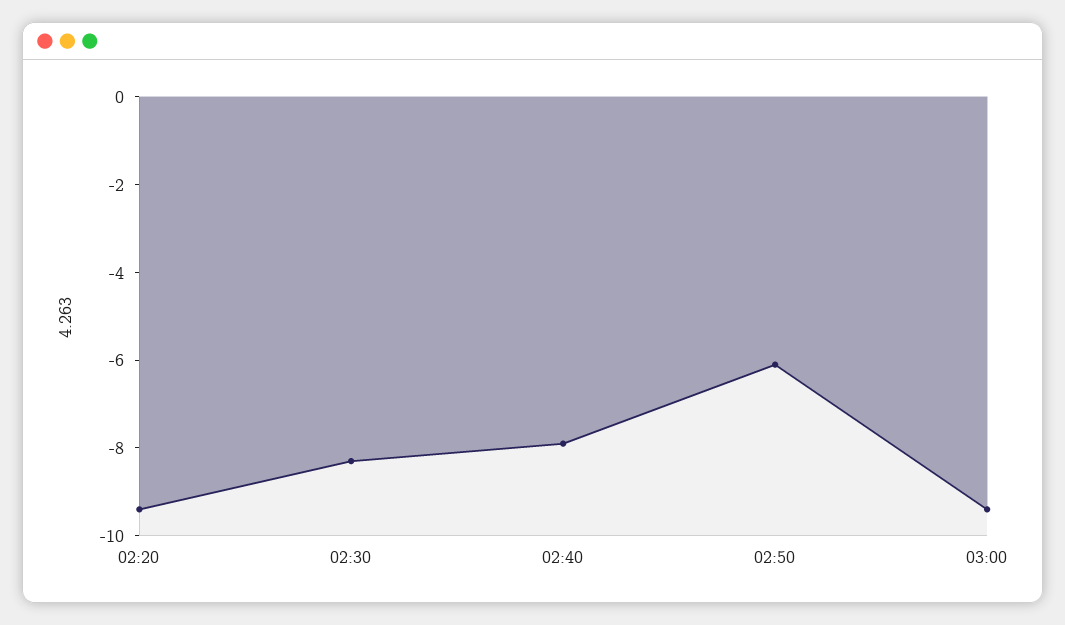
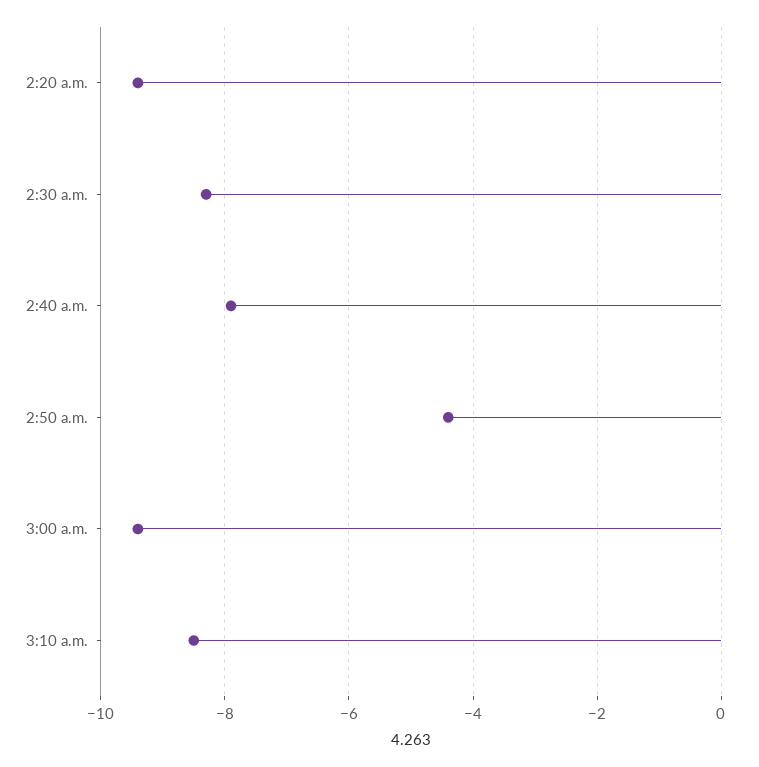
02:50: -6 -> -4.5
3:10 a.m.: none -> -8.5

